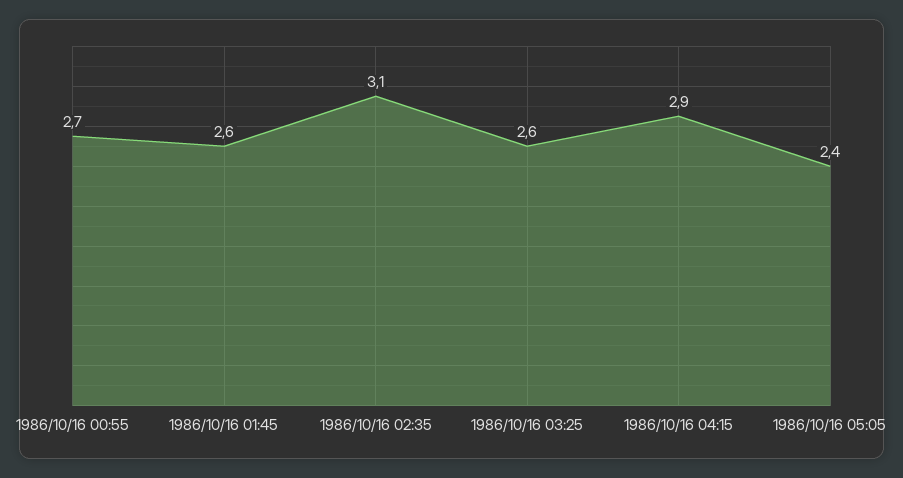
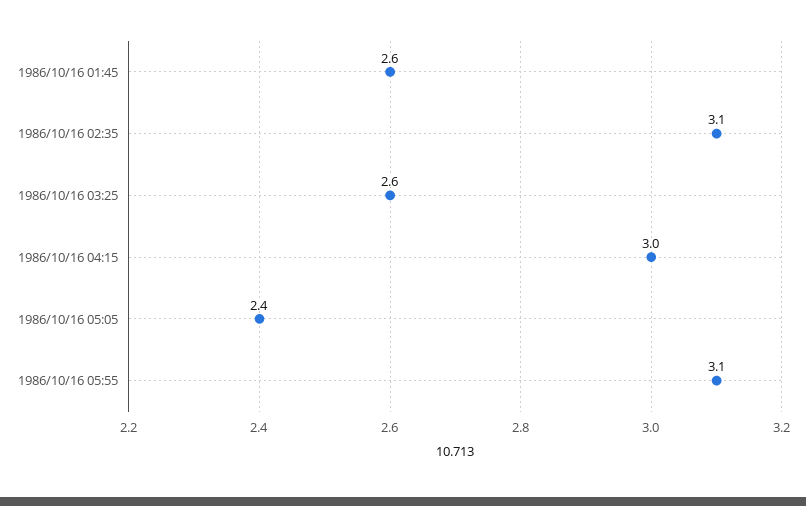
1986/10/16 00:55: 2.7 -> none
1986/10/16 04:15: 2.9 -> 3
1986/10/16 05:55: none -> 3.1

